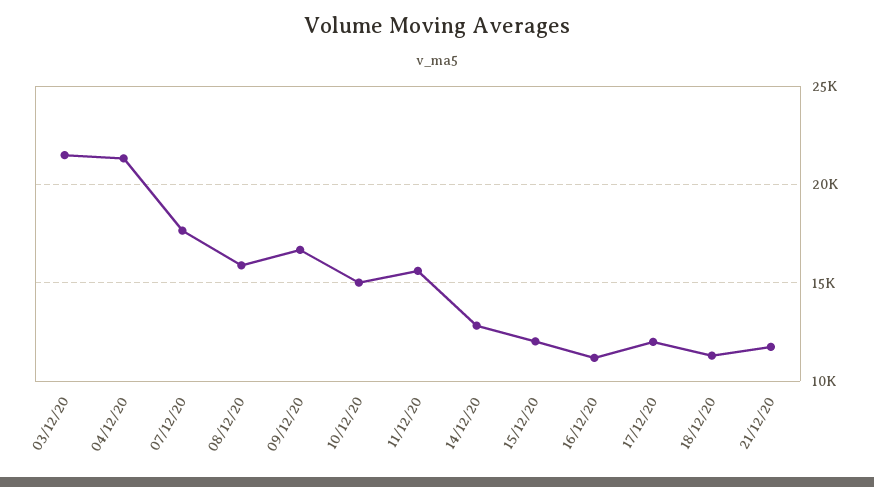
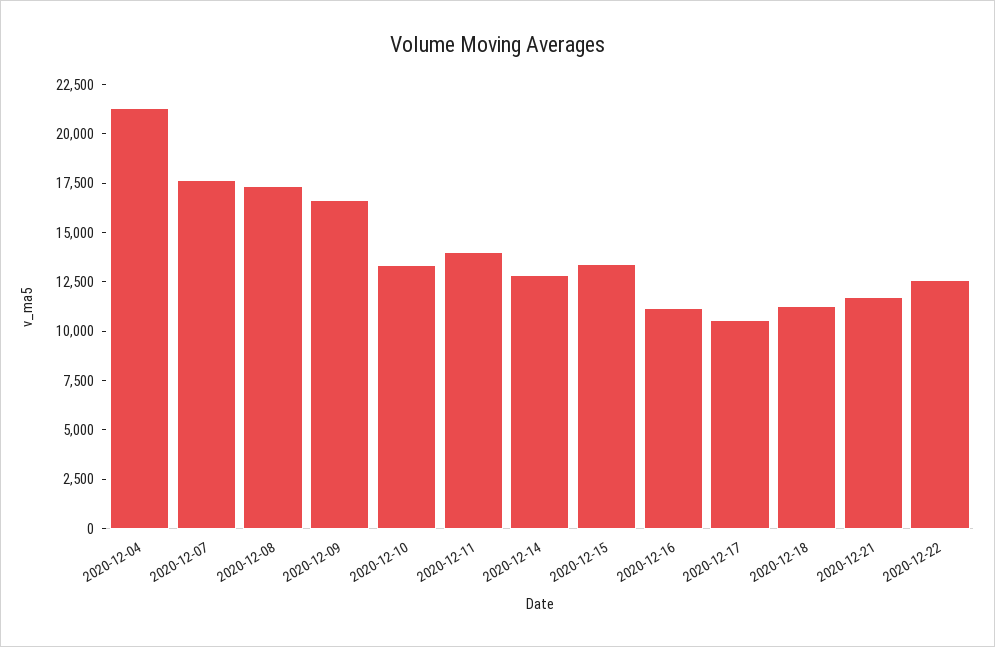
03/12/20: 21500 -> none
08/12/20: 16000 -> 17500
10/12/20: 15000 -> 13500
11/12/20: 15500 -> 14000
15/12/20: 12000 -> 13500
17/12/20: 12000 -> 10500
2020-12-22: none -> 12500

